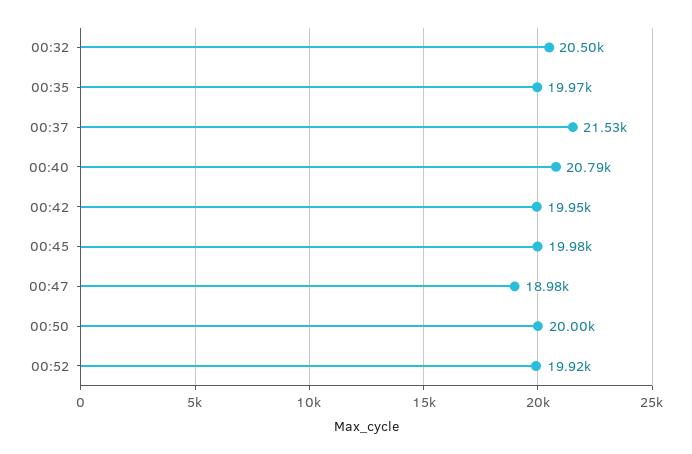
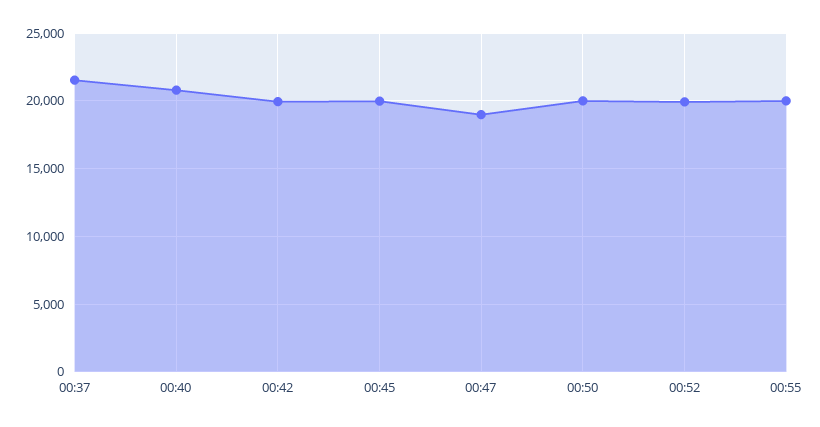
00:32: 20500 -> none
00:35: 19970 -> none
00:55: none -> 20000

